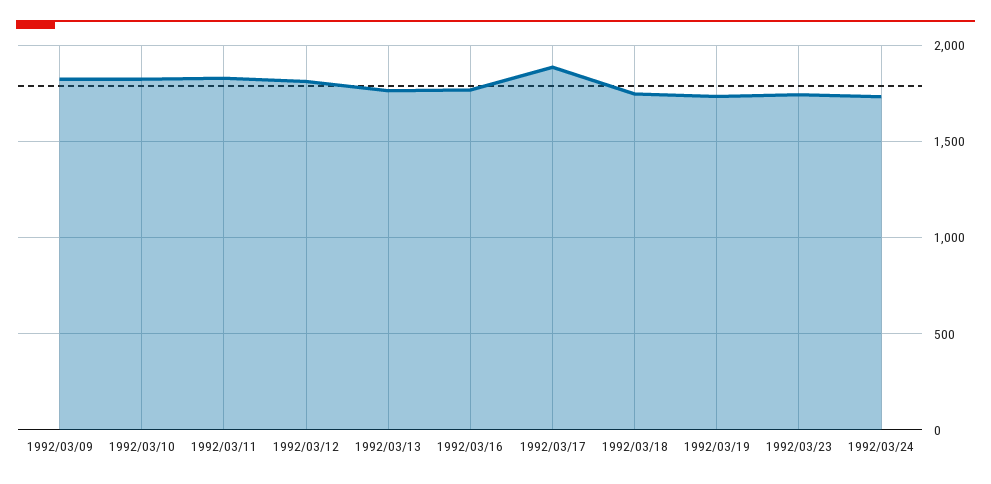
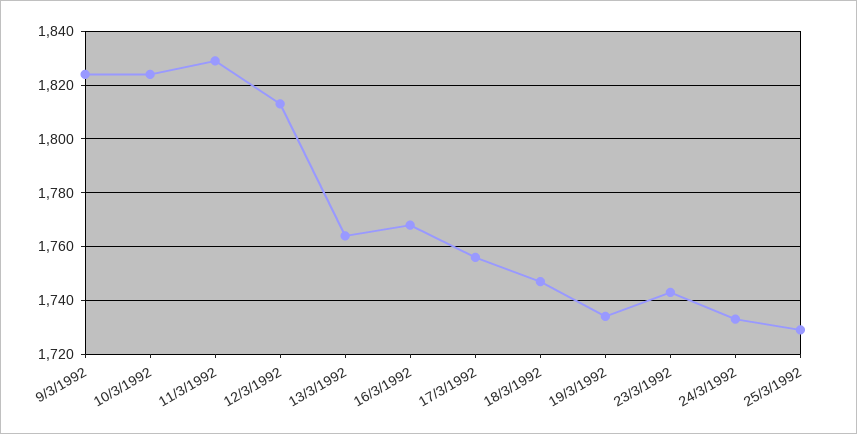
1992/03/17: 1900 -> 1755
25/3/1992: none -> 1730

